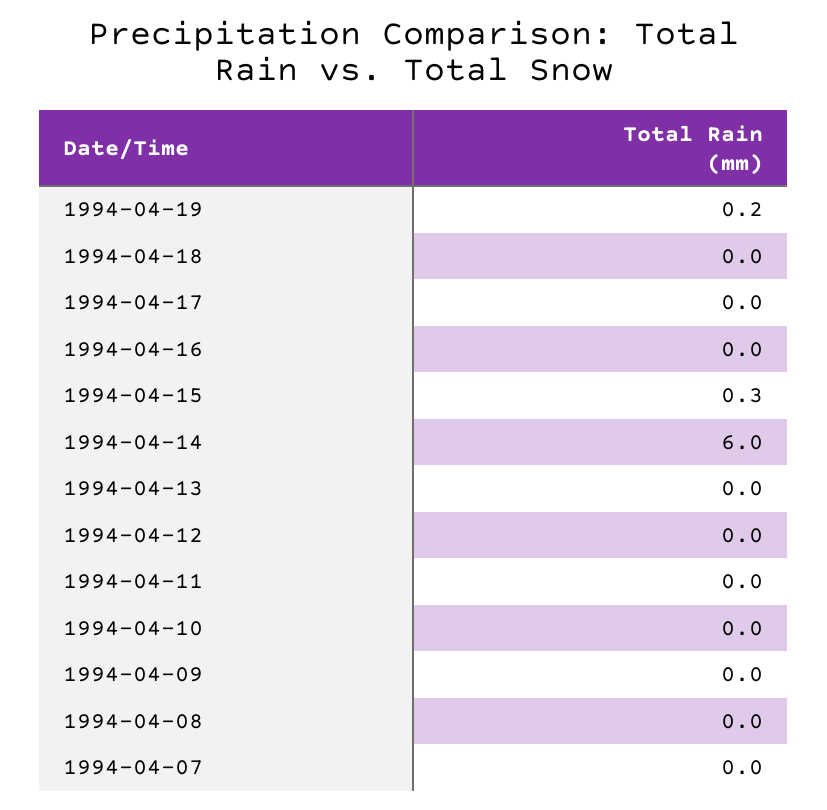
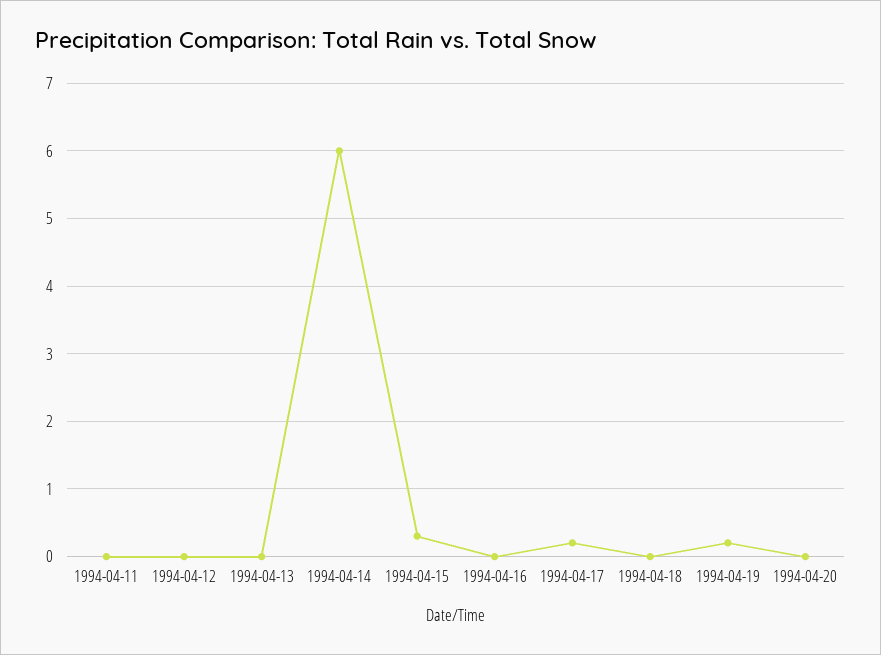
1994-04-17: 0 -> 0.2
1994-04-10: 0 -> none
1994-04-09: 0 -> none
1994-04-08: 0 -> none
1994-04-07: 0 -> none
1994-04-20: none -> 0

